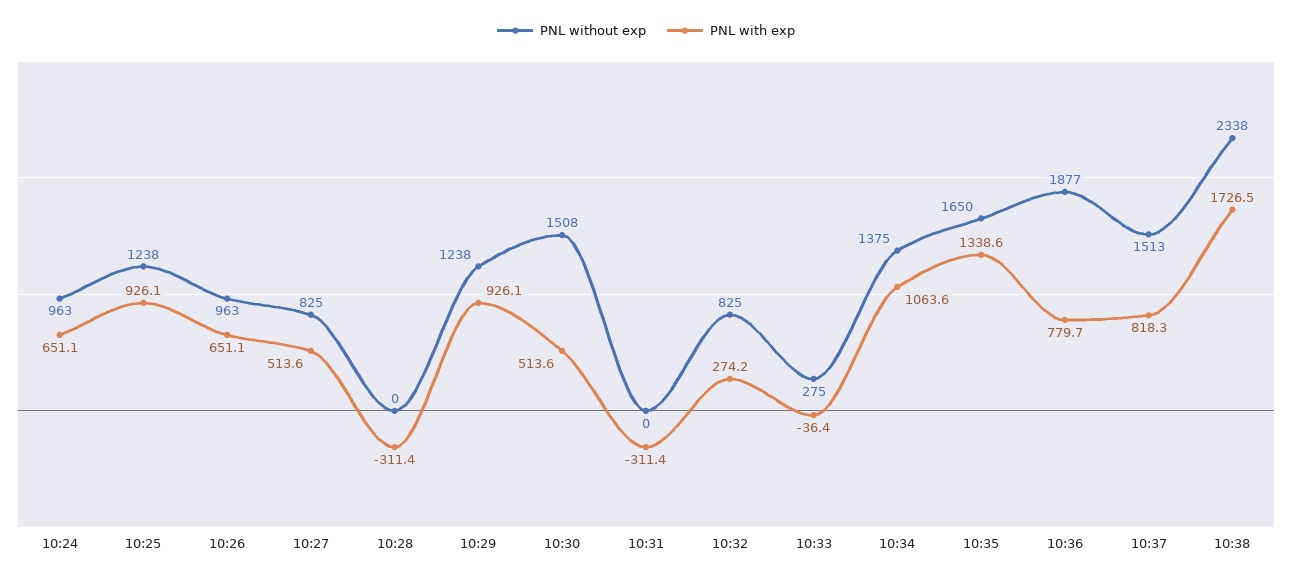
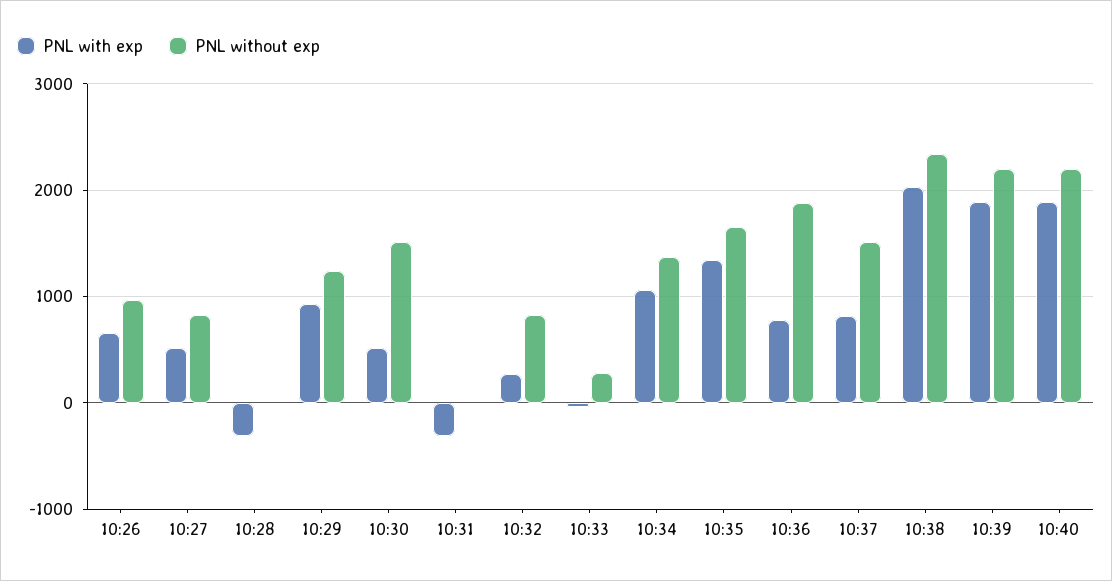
PNL without exp, 10:24: 963 -> none
PNL with exp, 10:24: 651.1 -> none
PNL without exp, 10:25: 1238 -> none
PNL with exp, 10:25: 926.1 -> none
PNL with exp, 10:38: 1726.5 -> 2000
PNL with exp, 10:39: none -> 1900
PNL without exp, 10:39: none -> 2200
PNL with exp, 10:40: none -> 1900
PNL without exp, 10:40: none -> 2200

